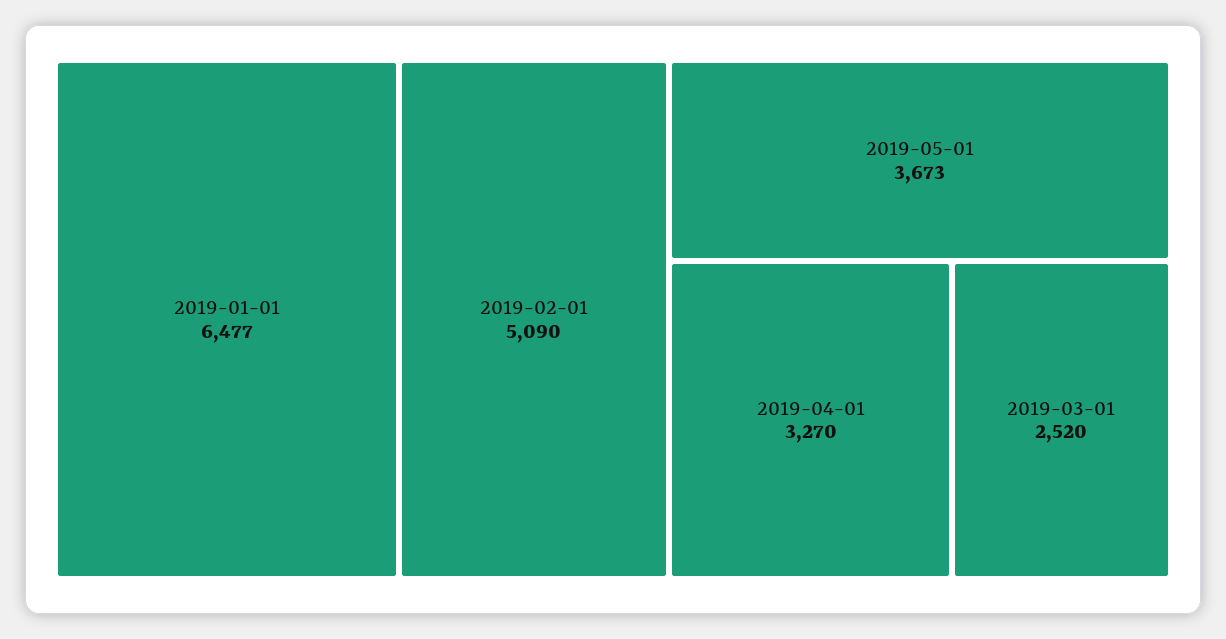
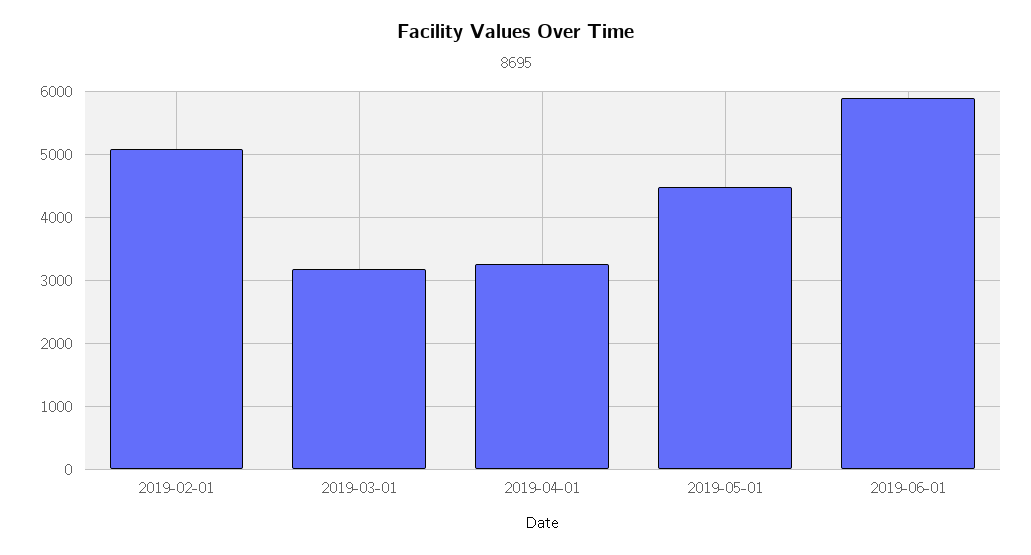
2019-01-01: 6477 -> none
2019-05-01: 3673 -> 4500
2019-03-01: 2520 -> 3200
2019-06-01: none -> 5900

